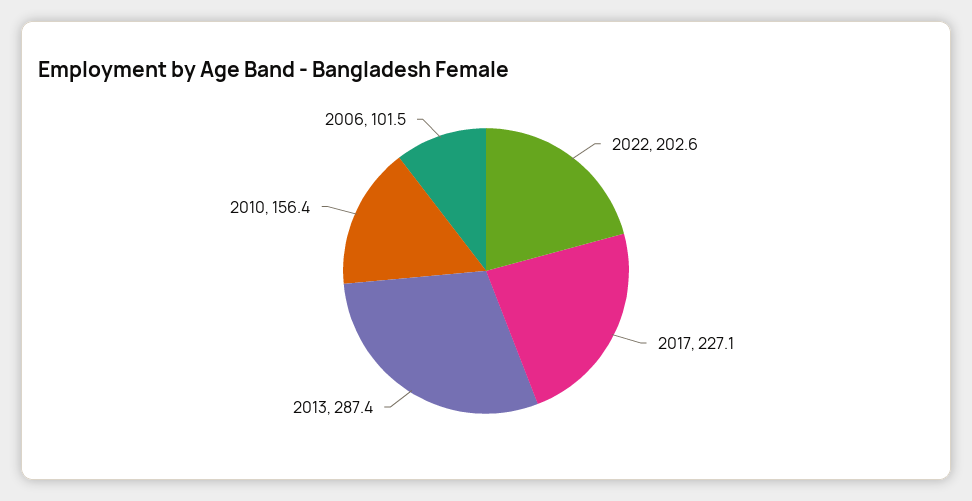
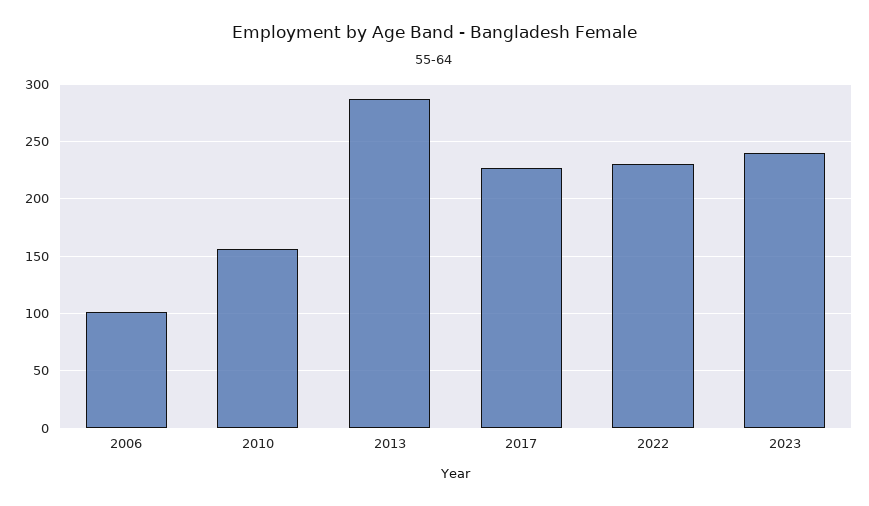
2022: 202.6 -> 230
2023: none -> 240

